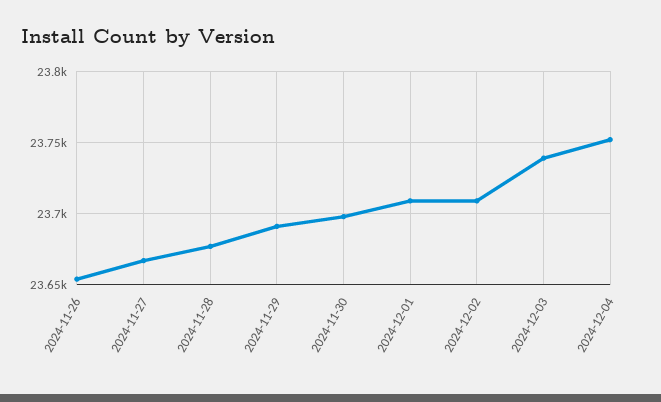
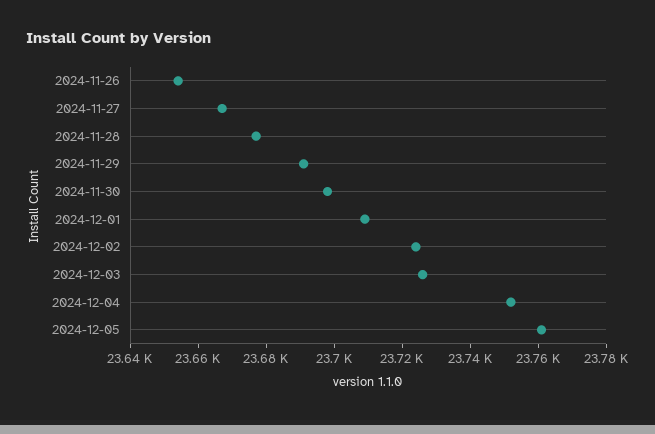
2024-12-02: 23710 -> 23725
2024-12-03: 23740 -> 23725
2024-12-05: none -> 23760

